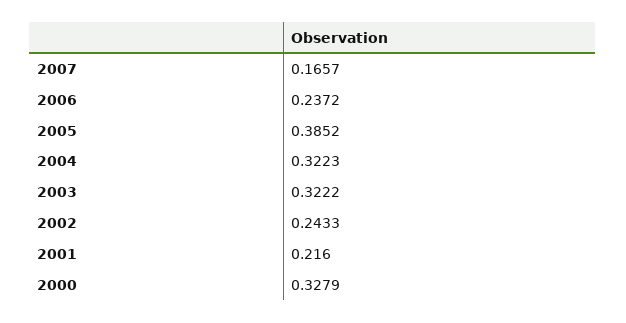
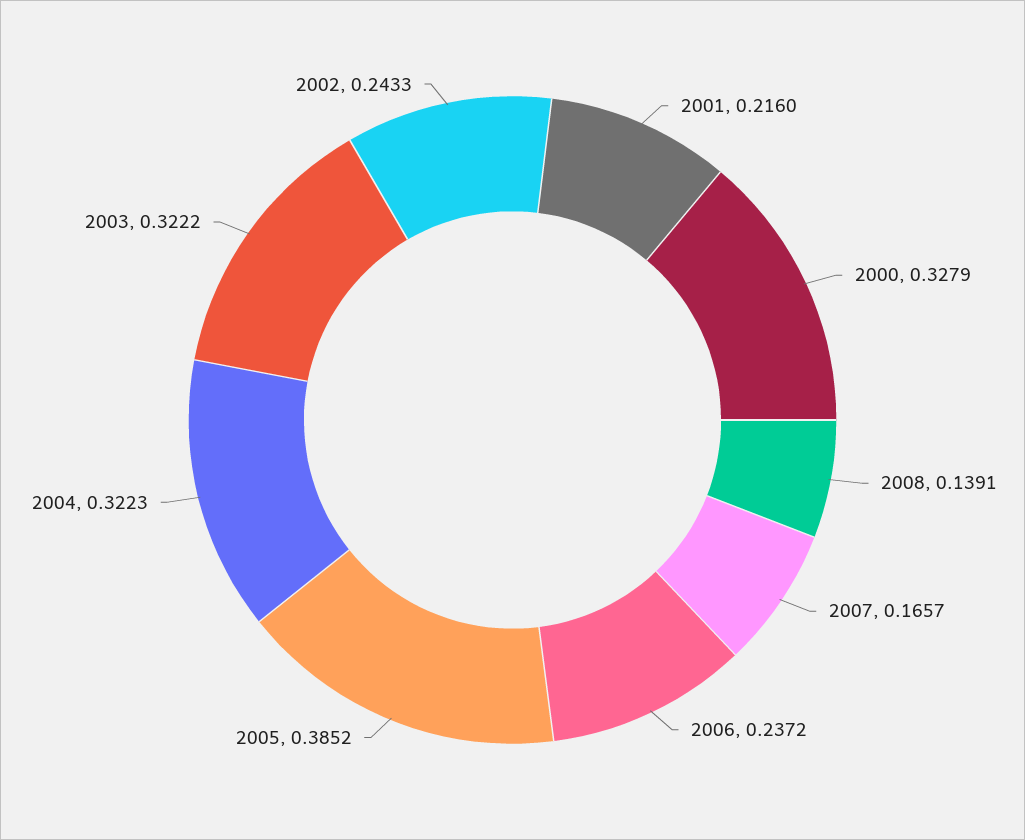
2008: none -> 0.1391

